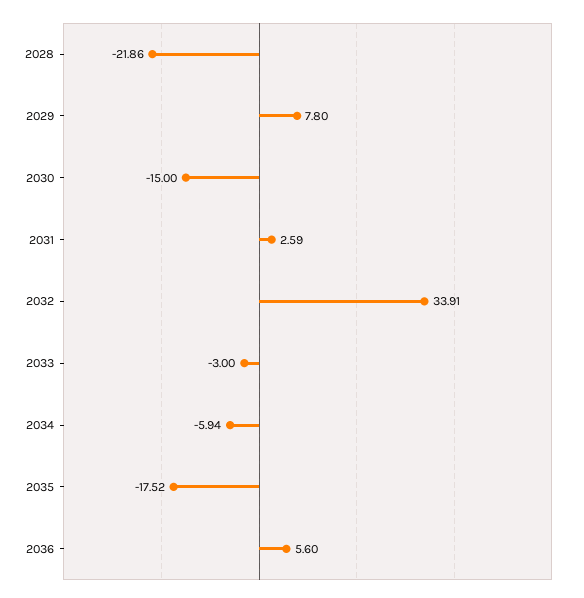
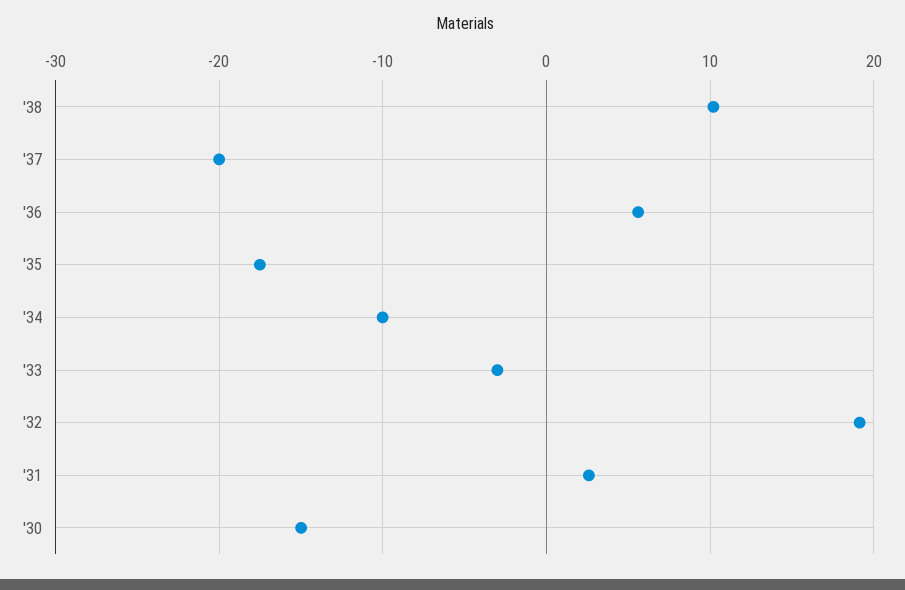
2028: -21.86 -> none
2029: 7.8 -> none
2032: 33.91 -> 19
2034: -5.94 -> -10
'38: none -> 10
'37: none -> -20

